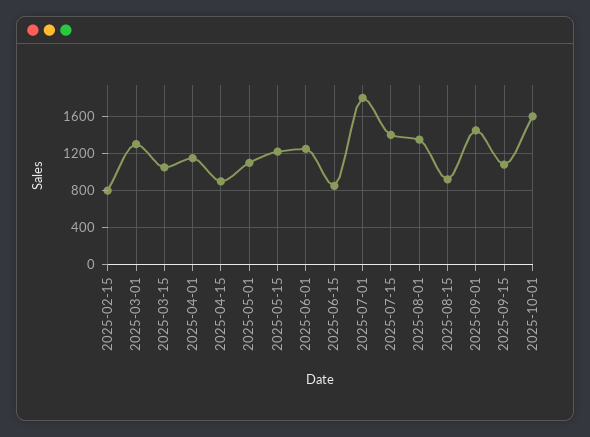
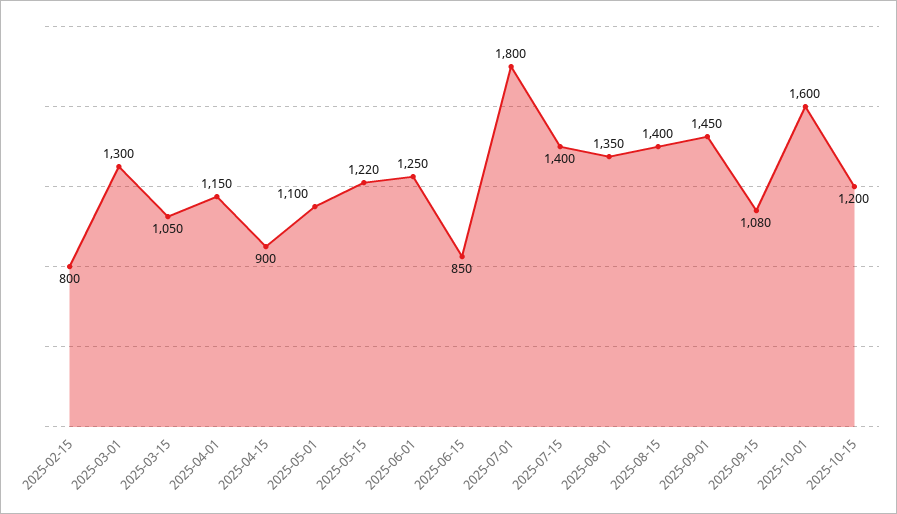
2025-08-15: 900 -> 1400
2025-10-15: none -> 1200

